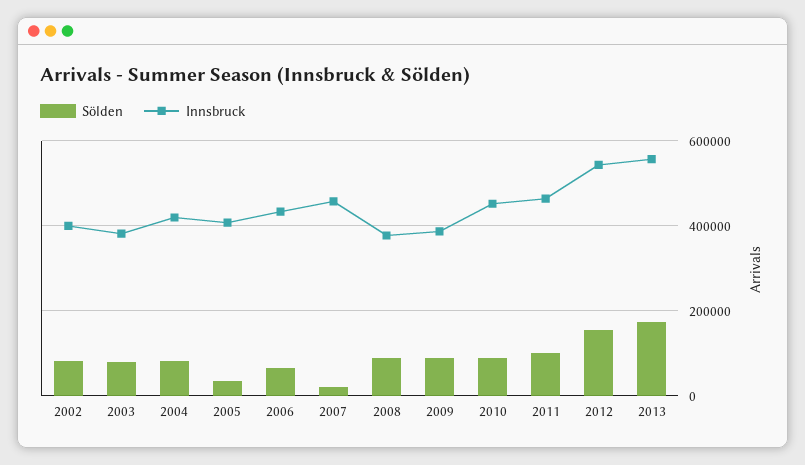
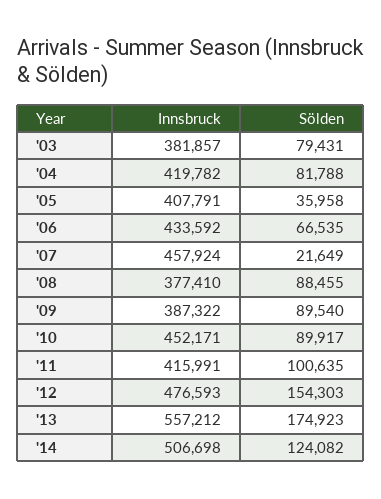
Sölden, 2002: 80000 -> none
Innsbruck, 2002: 400000 -> none
Innsbruck, 2011: 460000 -> 415991
Innsbruck, 2012: 540000 -> 476593
Innsbruck, '14: none -> 506698
Sölden, '14: none -> 124082

